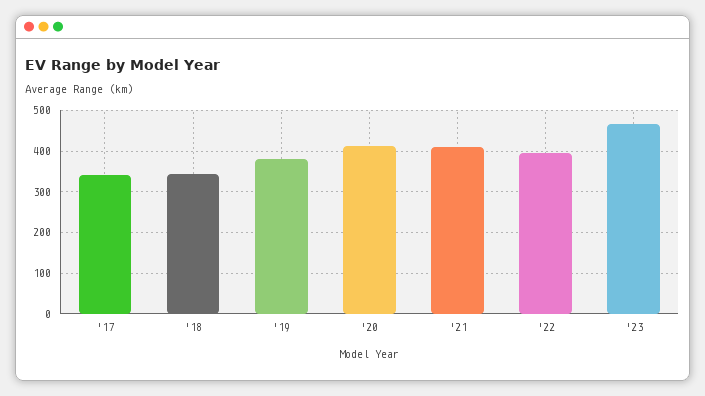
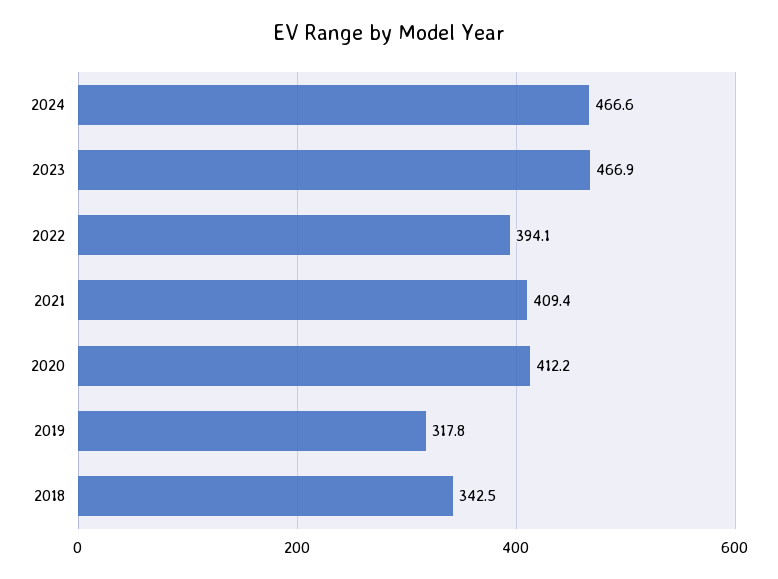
'17: 340 -> none
'19: 380 -> 317.8
2024: none -> 466.6

